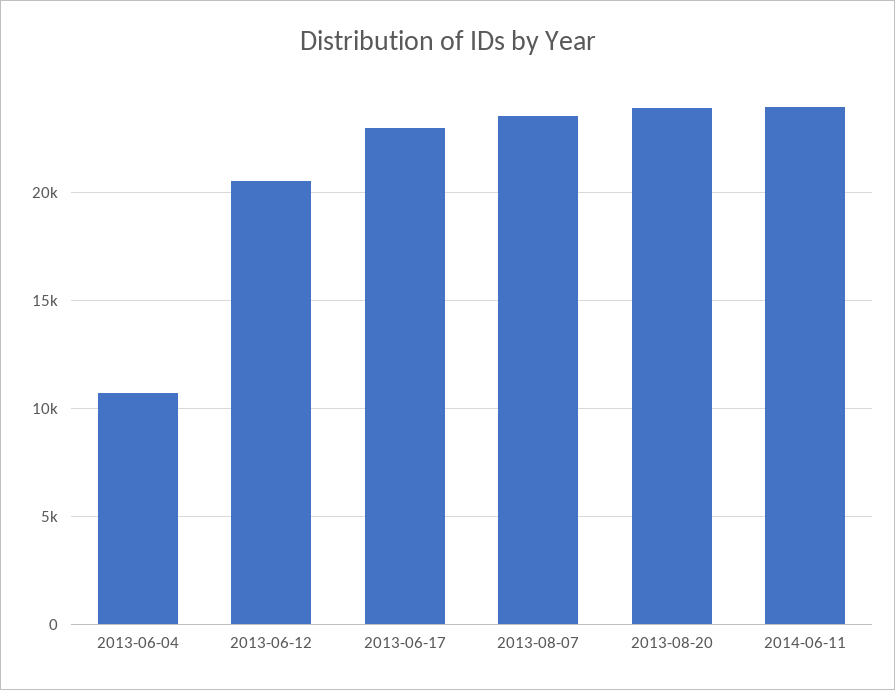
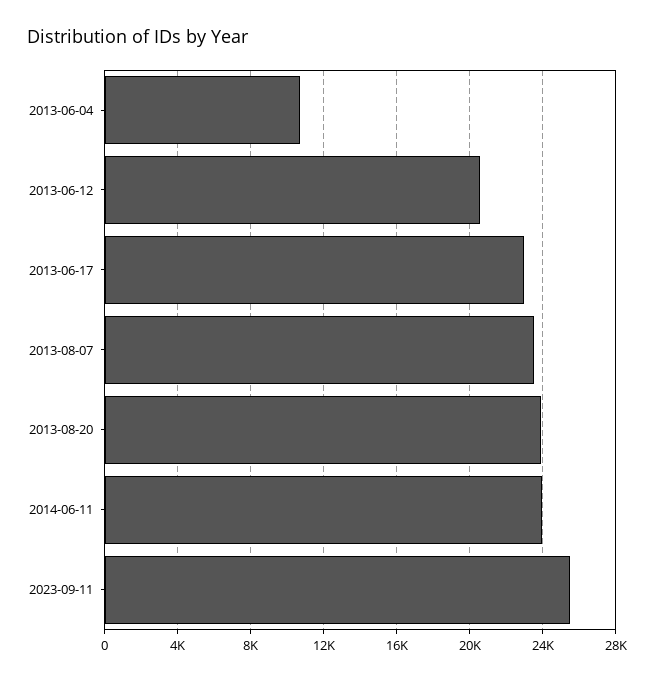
2023-09-11: none -> 25500

